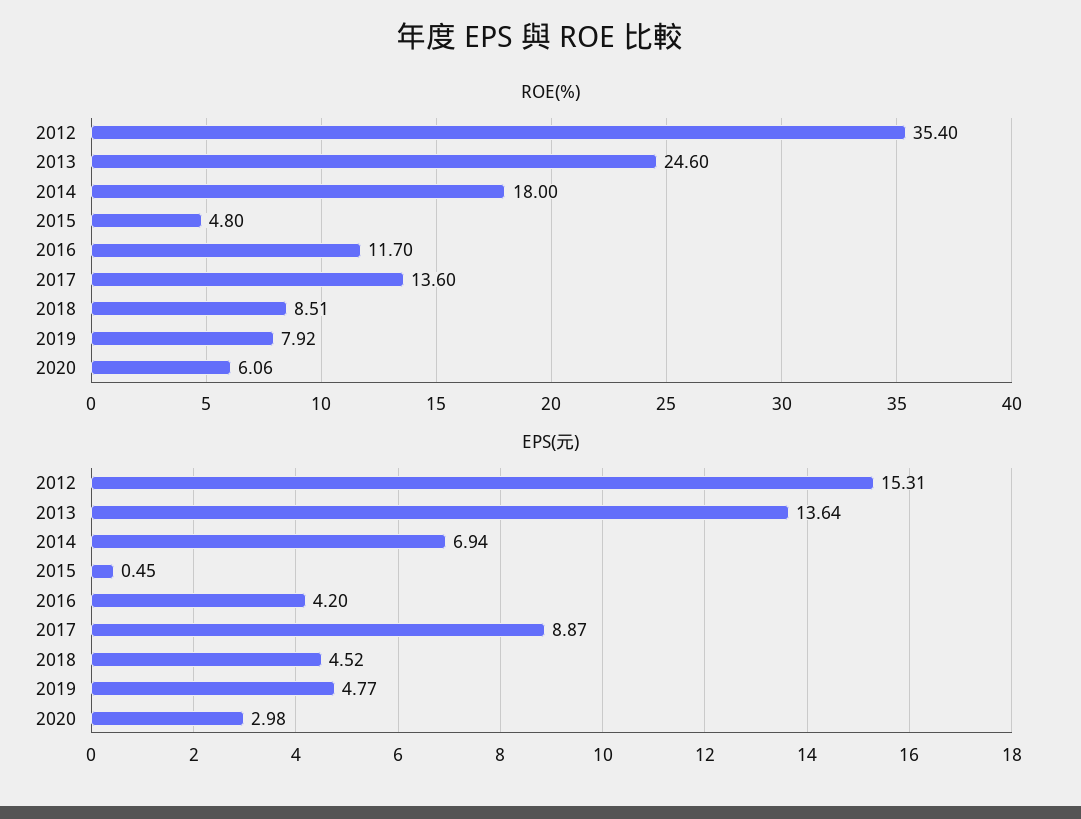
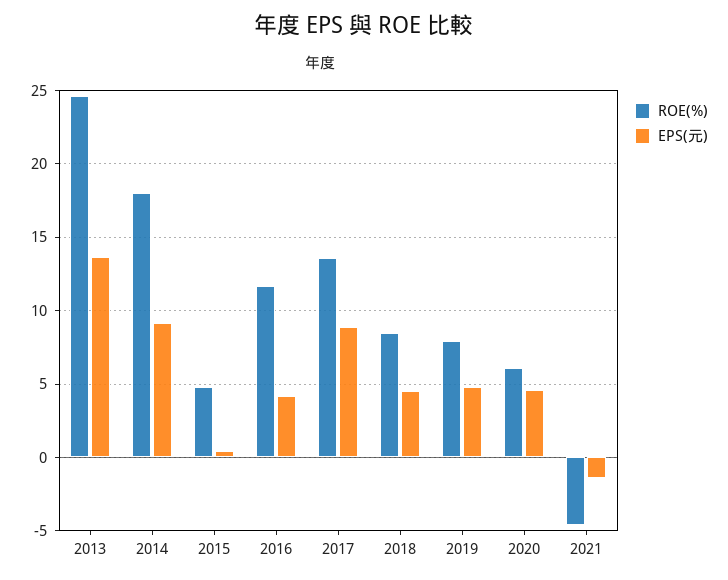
ROE(%), 2012: 35.4 -> none
EPS(元), 2012: 15.31 -> none
EPS(元), 2014: 6.94 -> 9
EPS(元), 2020: 2.98 -> 4.5
ROE(%), 2021: none -> -4.5
EPS(元), 2021: none -> -1.5

